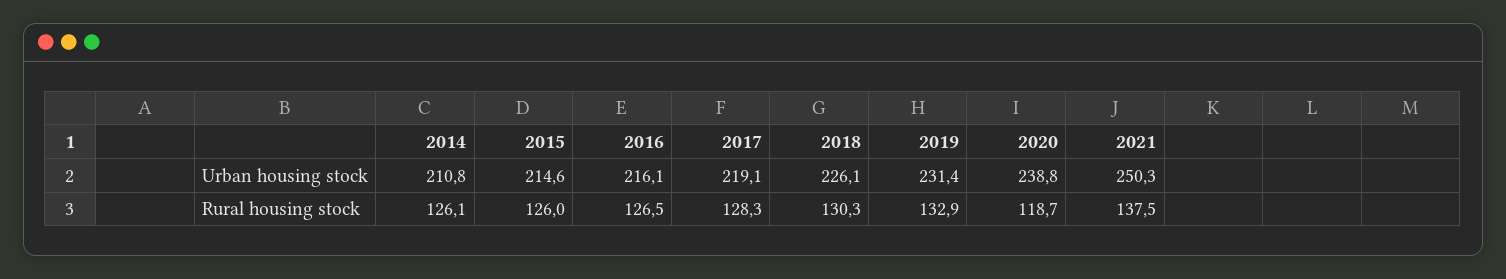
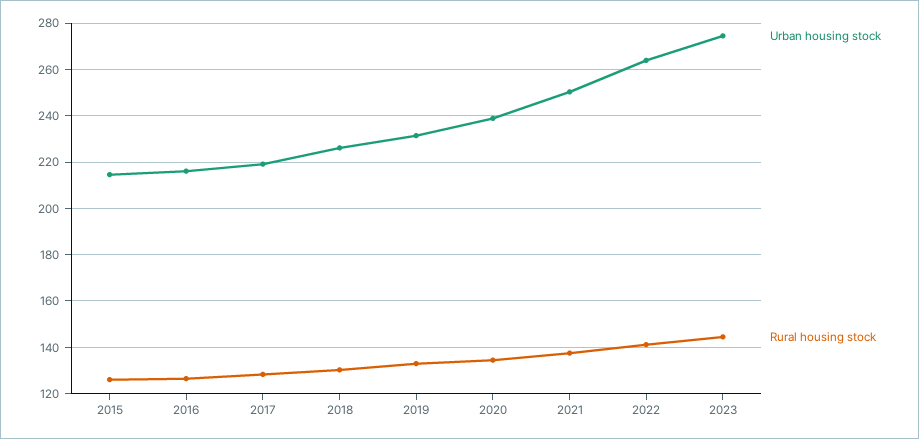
Urban housing stock, 2014: 210.8 -> none
Rural housing stock, 2014: 126.1 -> none
Rural housing stock, 2020: 118.7 -> 135
Urban housing stock, 2022: none -> 265
Rural housing stock, 2022: none -> 140
Urban housing stock, 2023: none -> 275
Rural housing stock, 2023: none -> 145

